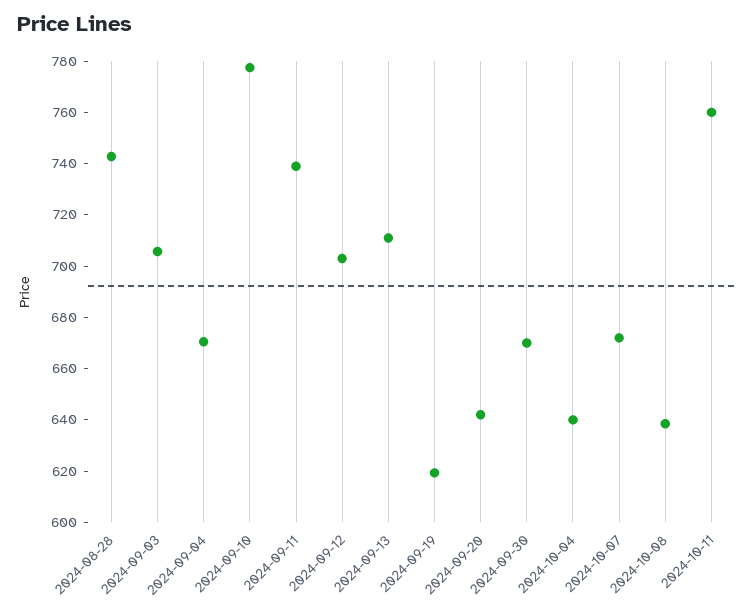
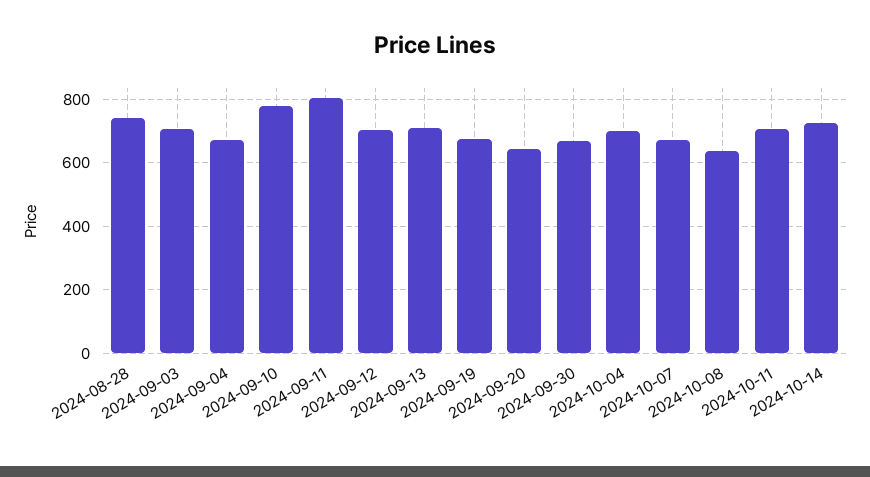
2024-09-11: 740 -> 800
2024-09-19: 620 -> 680
2024-10-04: 640 -> 700
2024-10-11: 760 -> 700
2024-10-14: none -> 720

